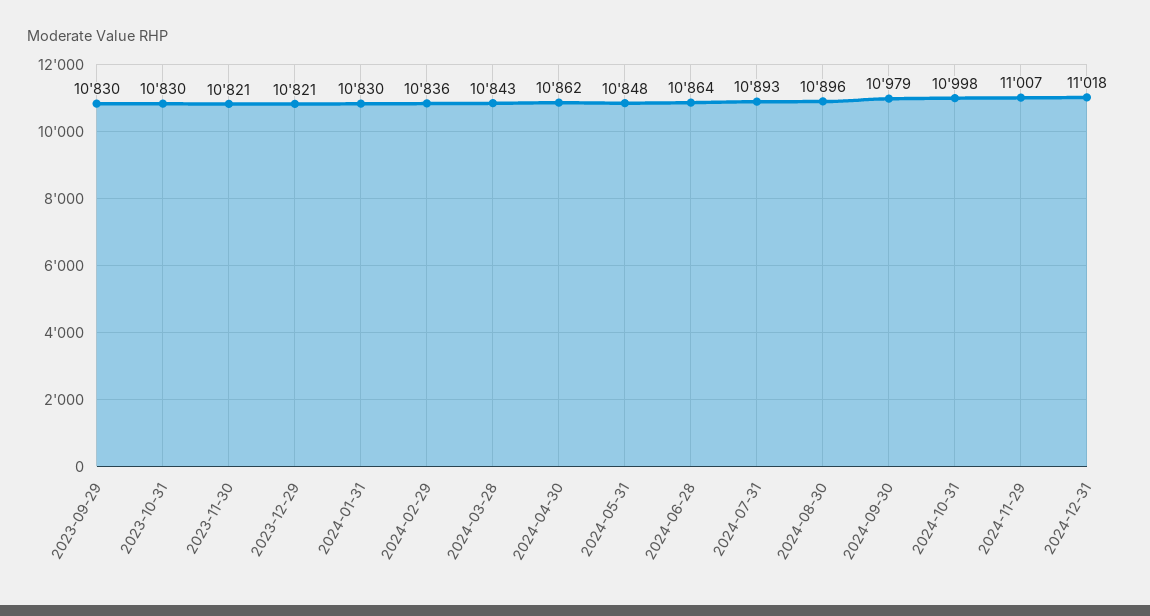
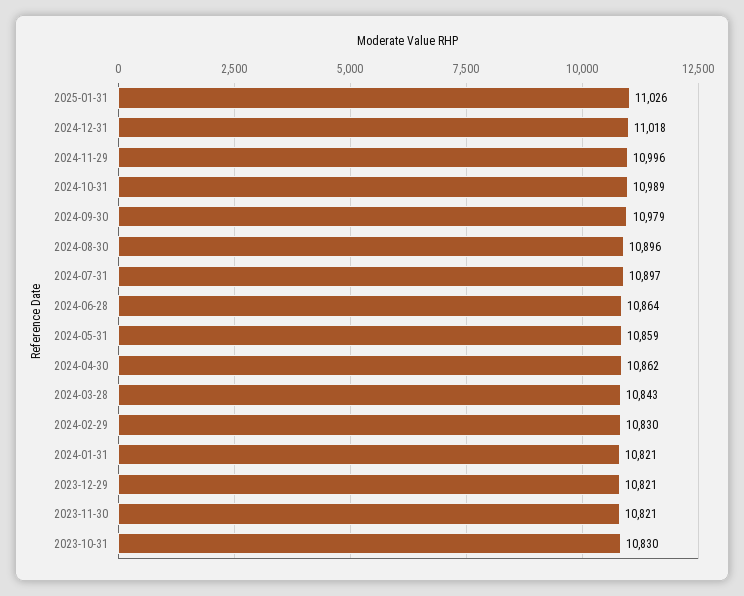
2023-09-29: 10830 -> none
2024-01-31: 10830 -> 10821
2024-02-29: 10836 -> 10830
2024-05-31: 10848 -> 10859
2024-07-31: 10893 -> 10897
2024-10-31: 10998 -> 10989
2024-11-29: 11007 -> 10996
2025-01-31: none -> 11026

